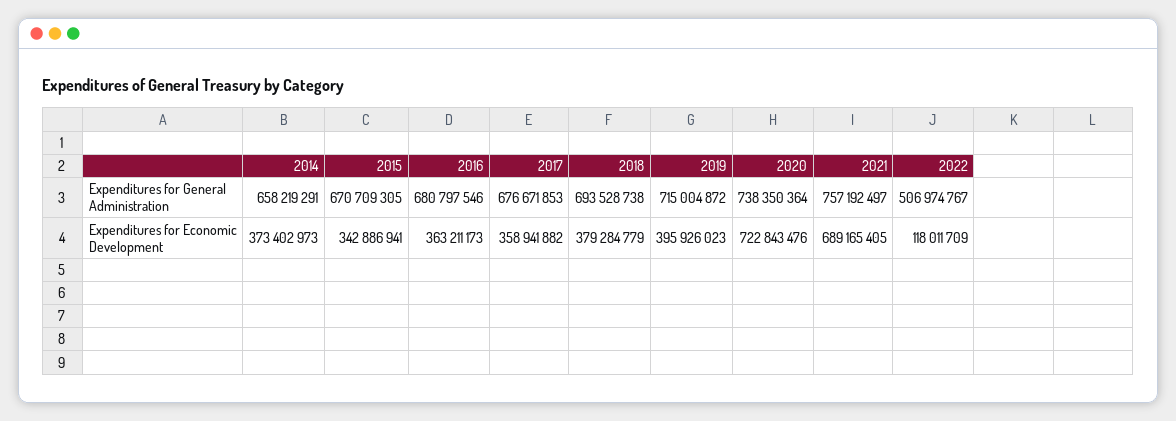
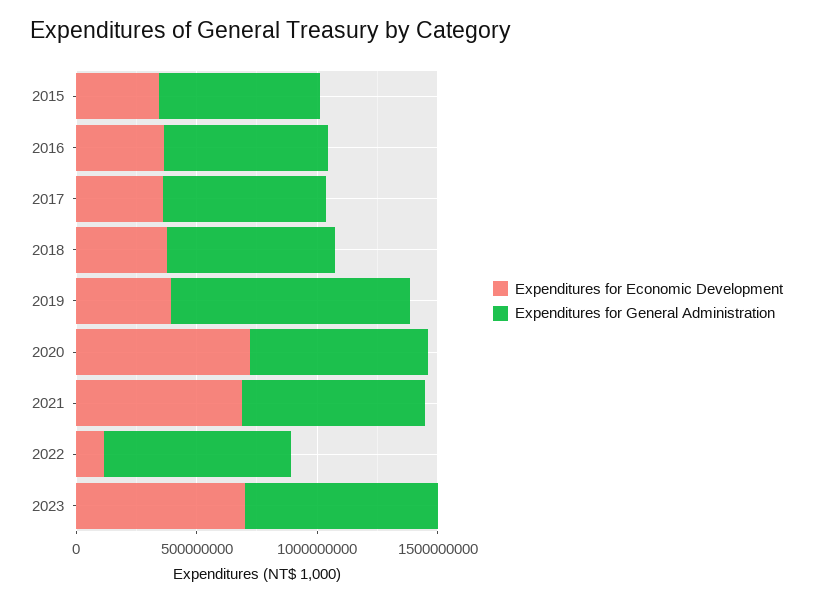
Expenditures for General Administration, 2014: 658219291 -> none
Expenditures for General Administration, 2019: 715004872 -> 1000000000
Expenditures for General Administration, 2022: 506974767 -> 800000000
Expenditures for Economic Development, 2014: 373402973 -> none
Expenditures for Economic Development, 2023: none -> 700000000
Expenditures for General Administration, 2023: none -> 800000000

